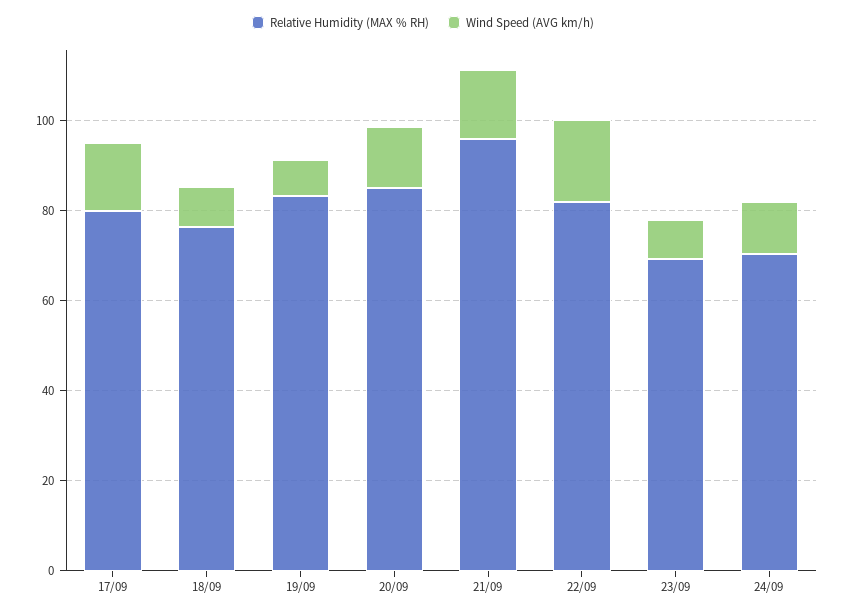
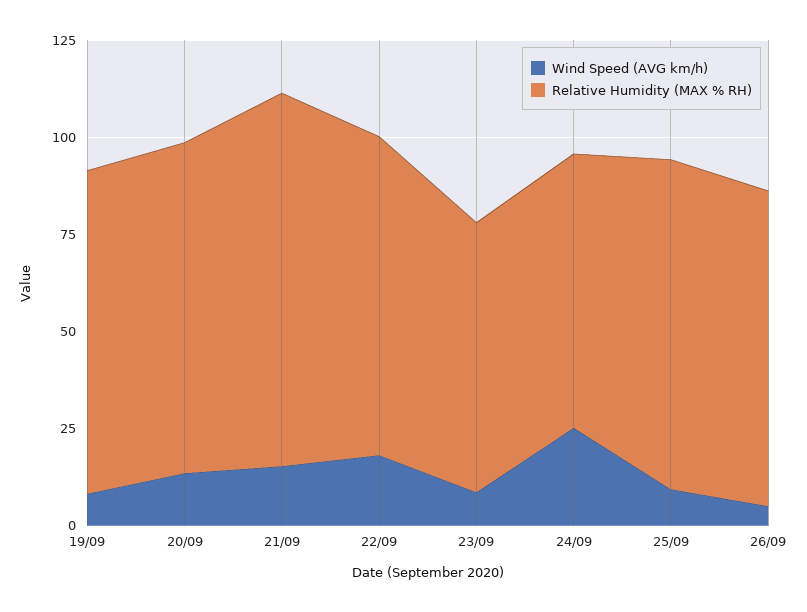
Relative Humidity (MAX % RH), 17/09: 80 -> none
Wind Speed (AVG km/h), 17/09: 15 -> none
Relative Humidity (MAX % RH), 18/09: 75 -> none
Wind Speed (AVG km/h), 18/09: 10 -> none
Wind Speed (AVG km/h), 24/09: 10 -> 25
Wind Speed (AVG km/h), 25/09: none -> 10
Relative Humidity (MAX % RH), 25/09: none -> 85
Wind Speed (AVG km/h), 26/09: none -> 5
Relative Humidity (MAX % RH), 26/09: none -> 80

